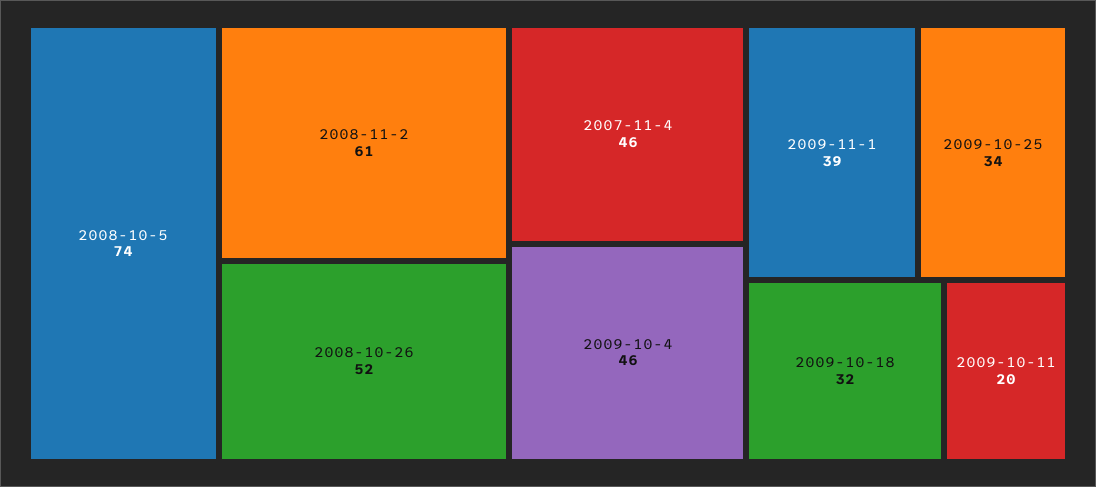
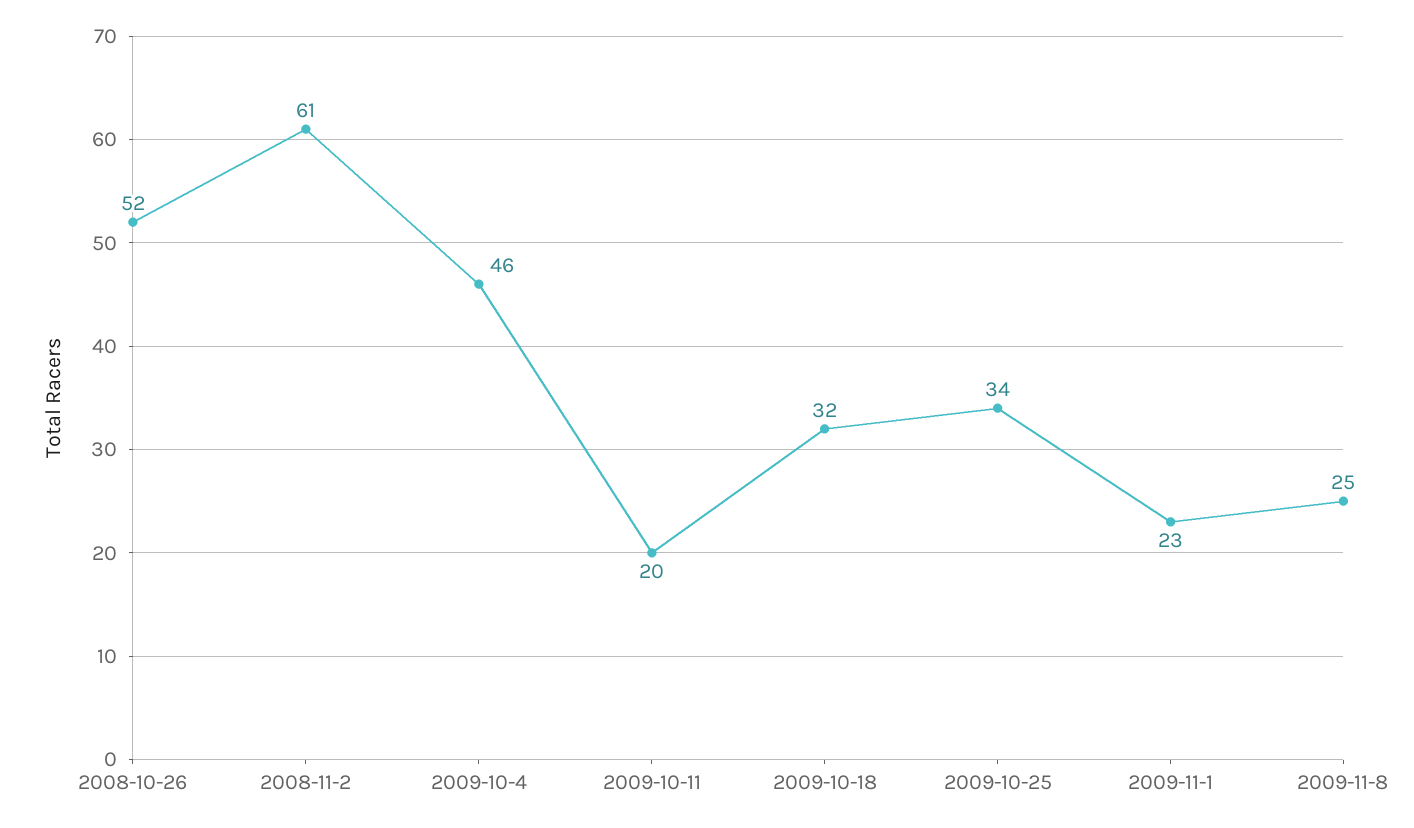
2008-10-5: 74 -> none
2007-11-4: 46 -> none
2009-11-1: 39 -> 23
2009-11-8: none -> 25

